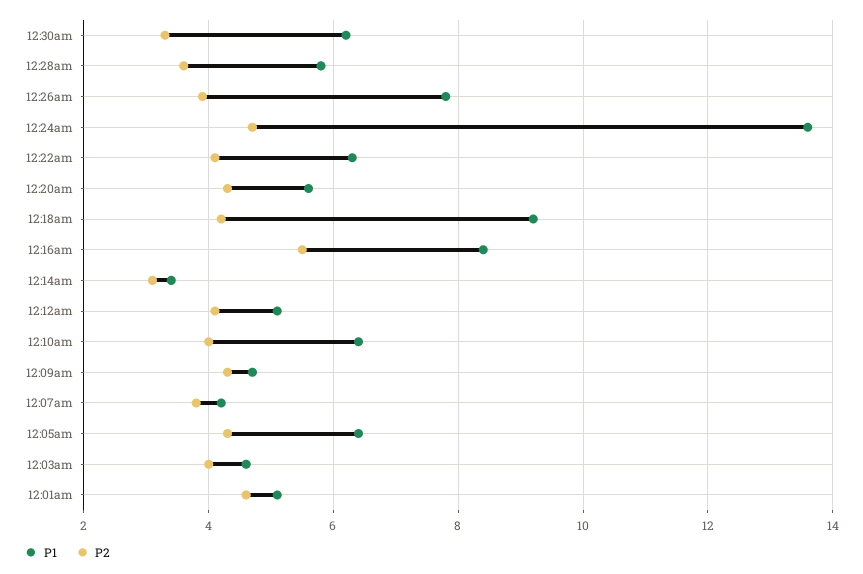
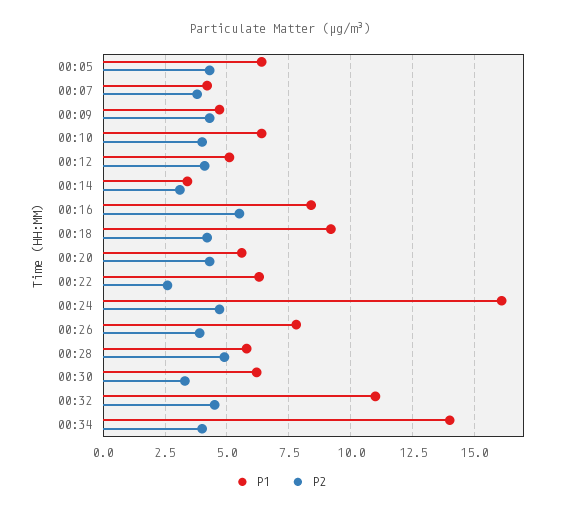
P2, 12:28am: 3.5 -> 5
P1, 12:24am: 13.5 -> 16
P2, 12:22am: 4 -> 2.5
P1, 12:03am: 4.5 -> none
P2, 12:03am: 4 -> none
P1, 12:01am: 5 -> none
P2, 12:01am: 4.5 -> none
P1, 00:32: none -> 11
P2, 00:32: none -> 4.5
P1, 00:34: none -> 14
P2, 00:34: none -> 4

